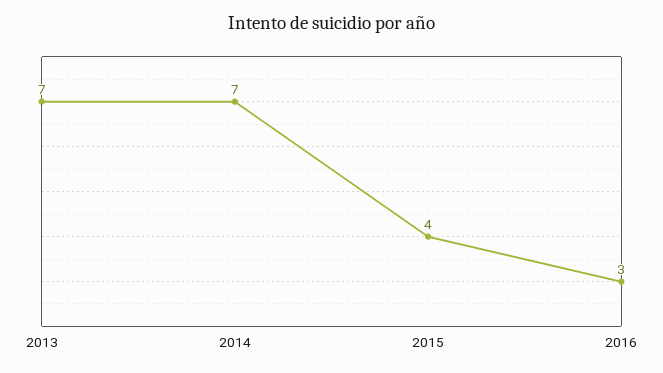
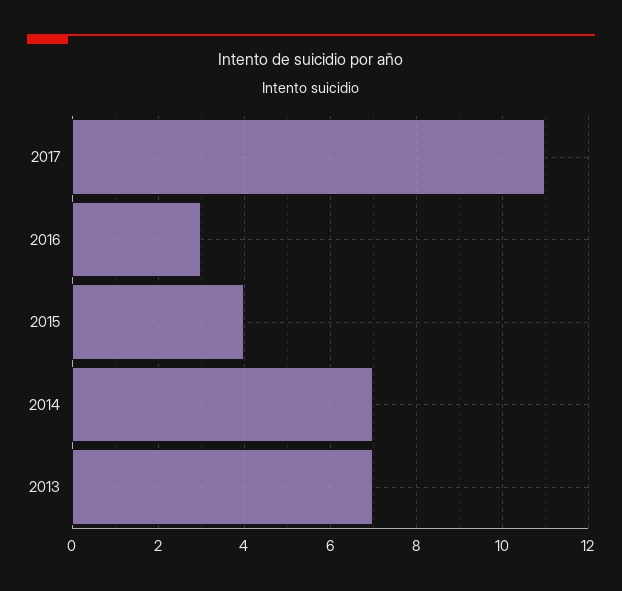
2017: none -> 11

